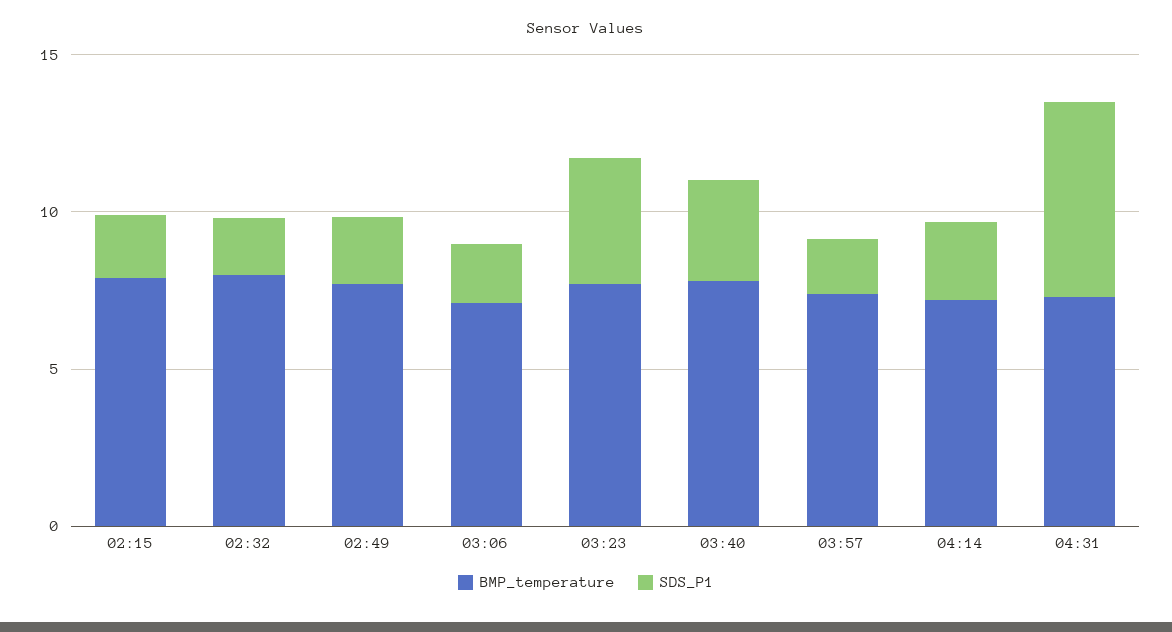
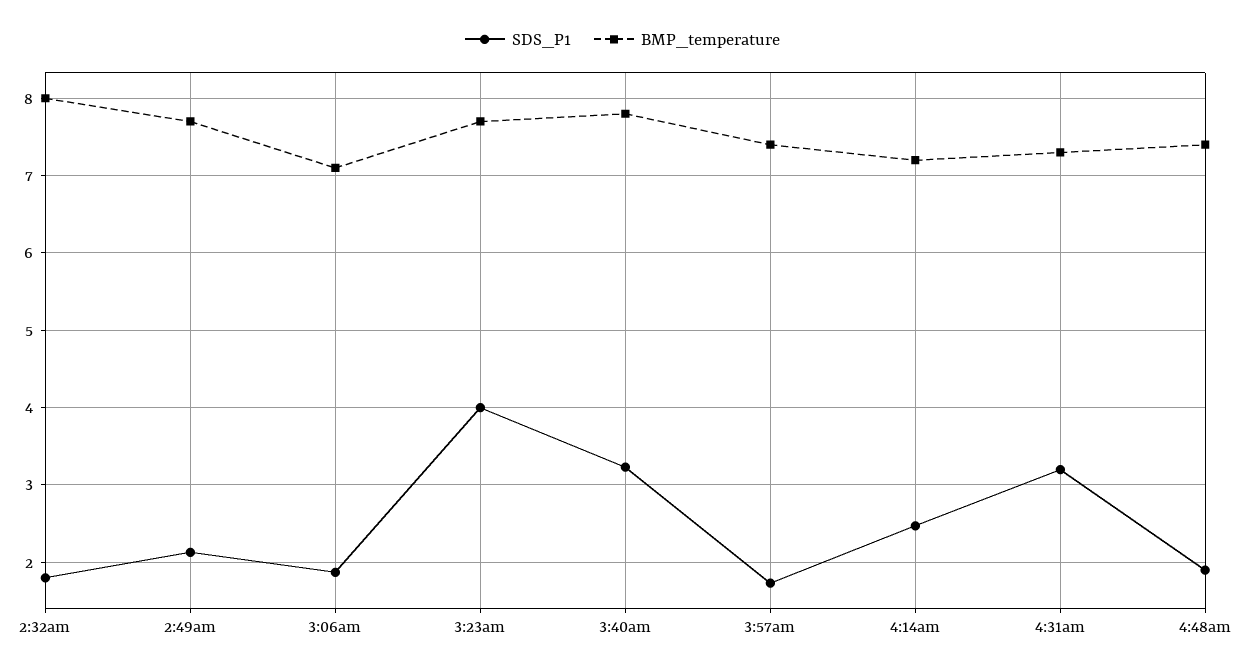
BMP_temperature, 02:15: 8 -> none
SDS_P1, 02:15: 2 -> none
SDS_P1, 04:31: 6 -> 3.2
SDS_P1, 4:48am: none -> 1.9
BMP_temperature, 4:48am: none -> 7.4

